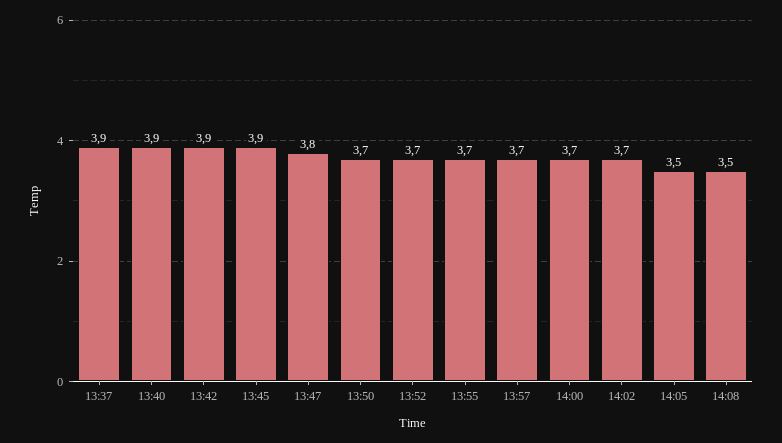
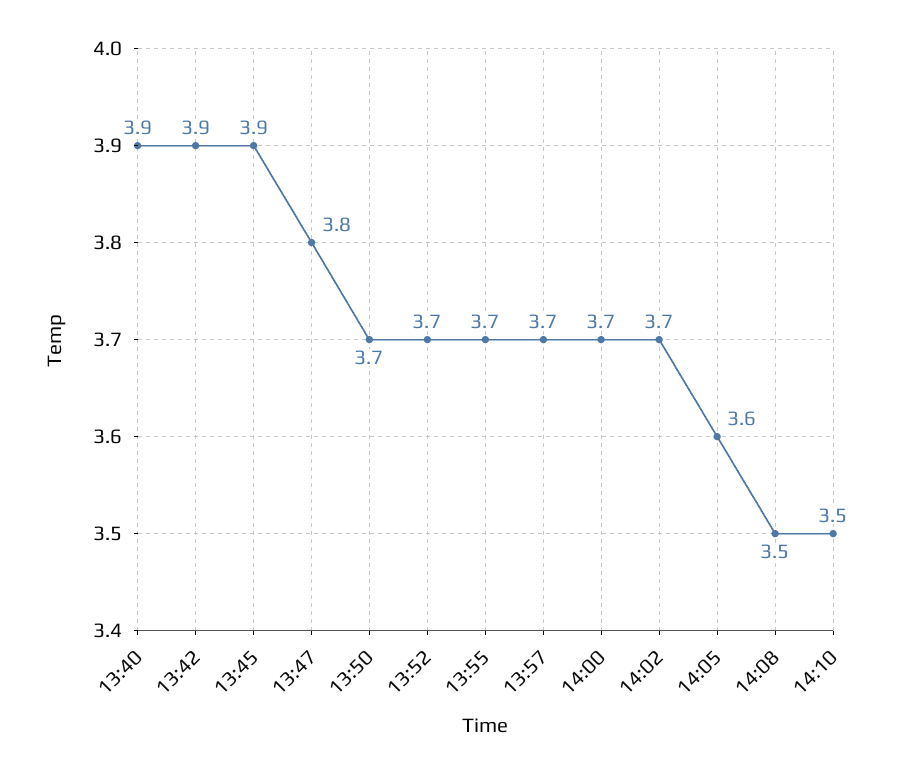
13:37: 3.9 -> none
14:05: 3.5 -> 3.6
14:10: none -> 3.5

